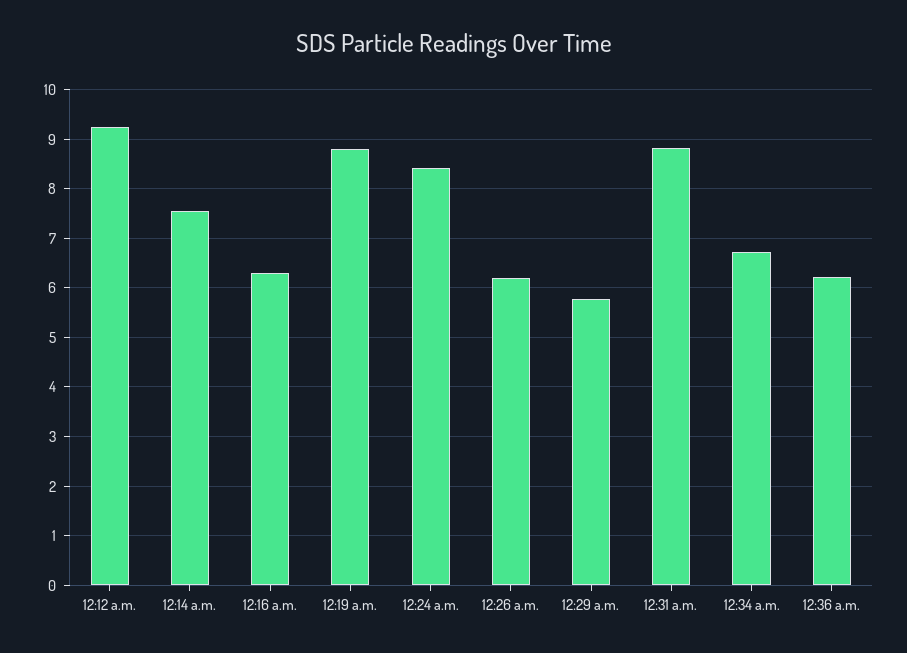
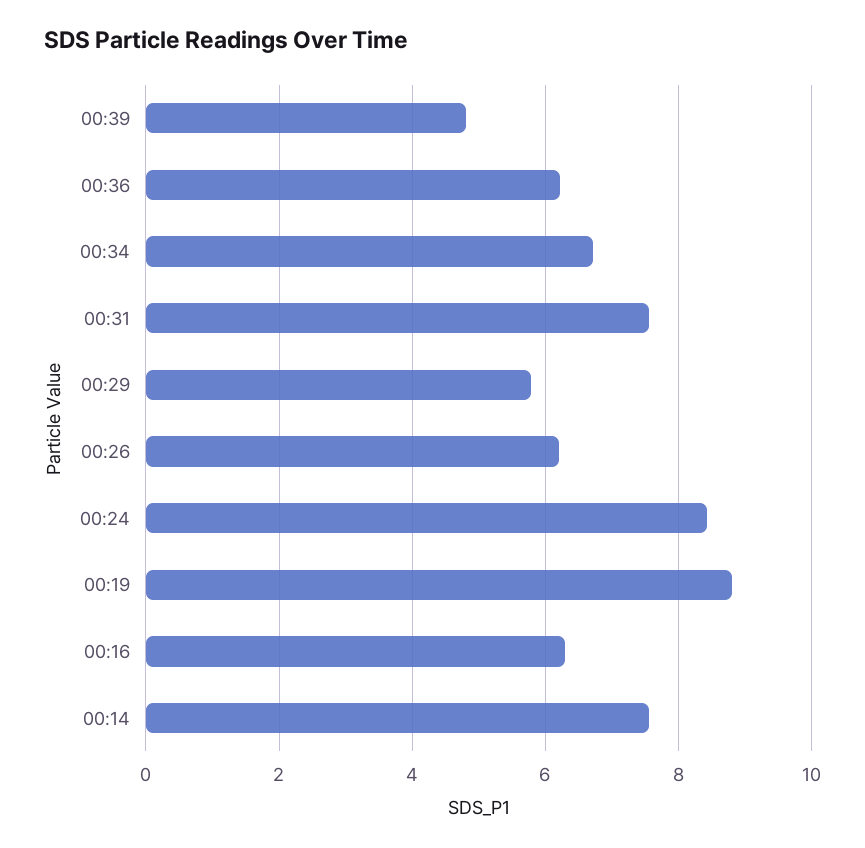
12:12 a.m.: 9.2 -> none
12:31 a.m.: 8.8 -> 7.6
00:39: none -> 4.8

